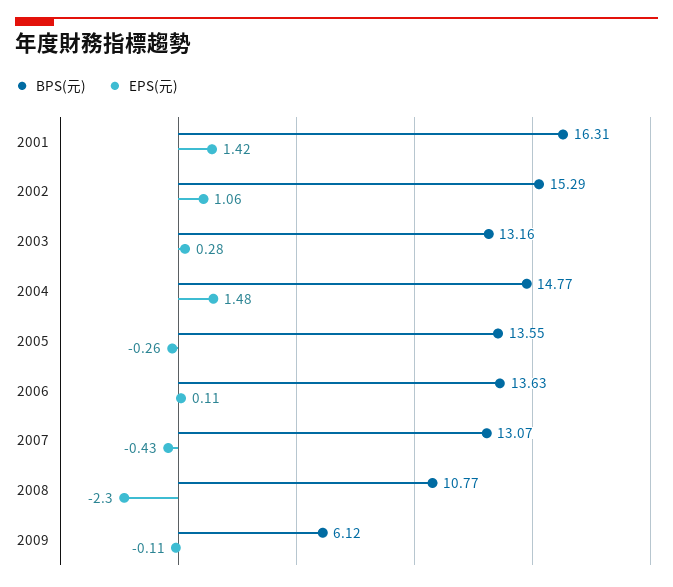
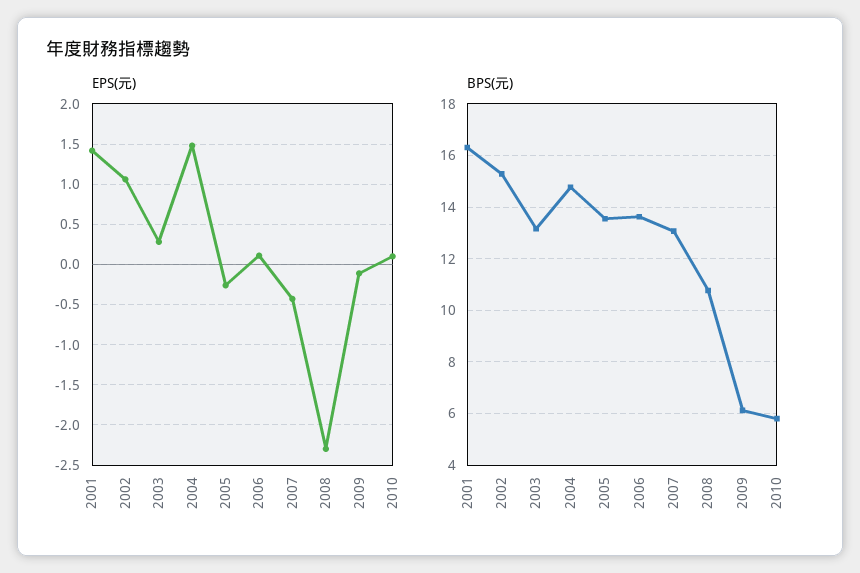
EPS(元), 2010: none -> 0.1
BPS(元), 2010: none -> 5.75

